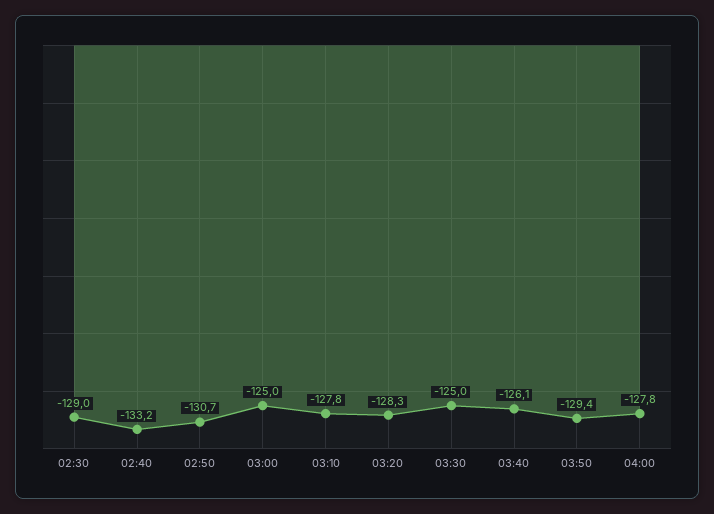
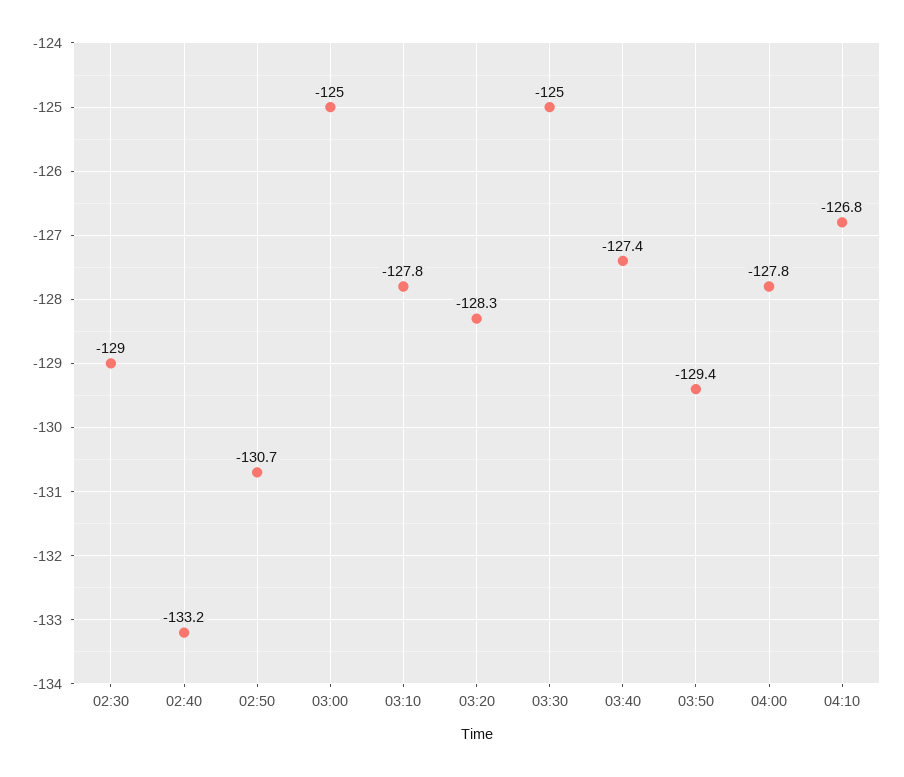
03:40: -126.1 -> -127.4
04:10: none -> -126.8

